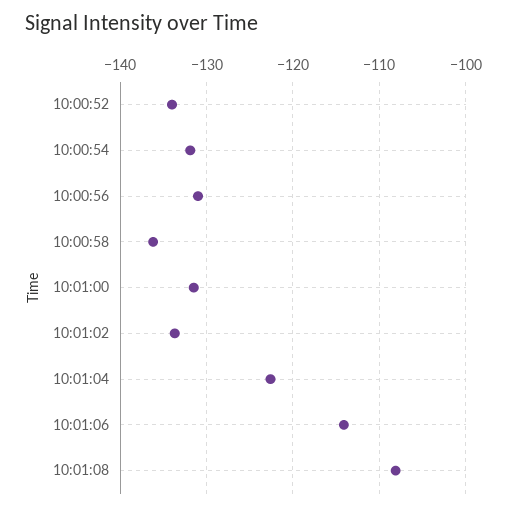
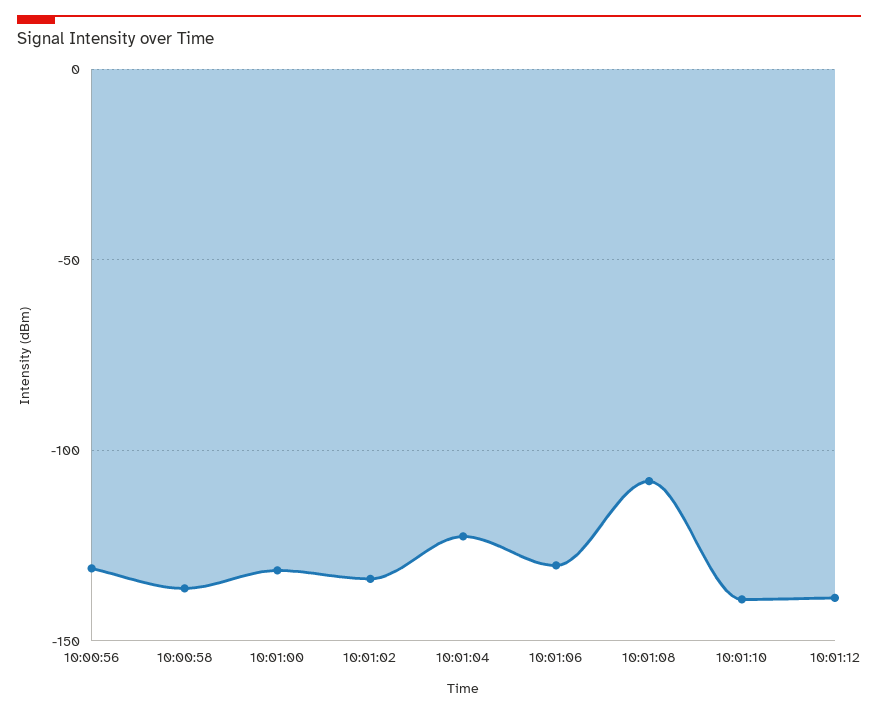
10:00:52: -134 -> none
10:00:54: -132 -> none
10:01:06: -114 -> -130
10:01:10: none -> -140
10:01:12: none -> -140

